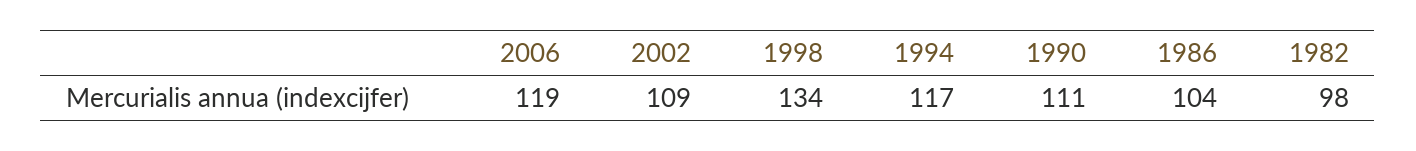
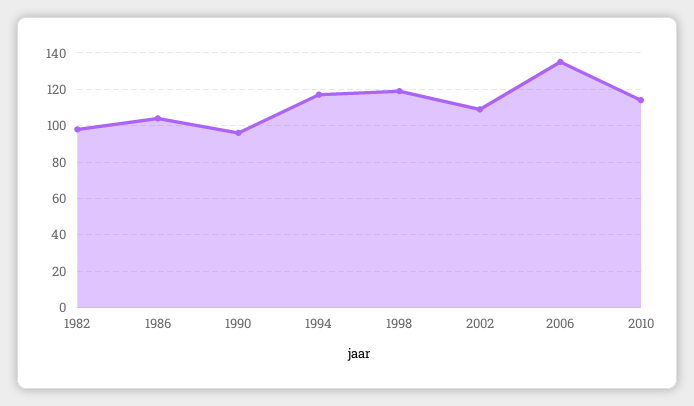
2006: 119 -> 135
1998: 134 -> 120
1990: 111 -> 95
2010: none -> 115

